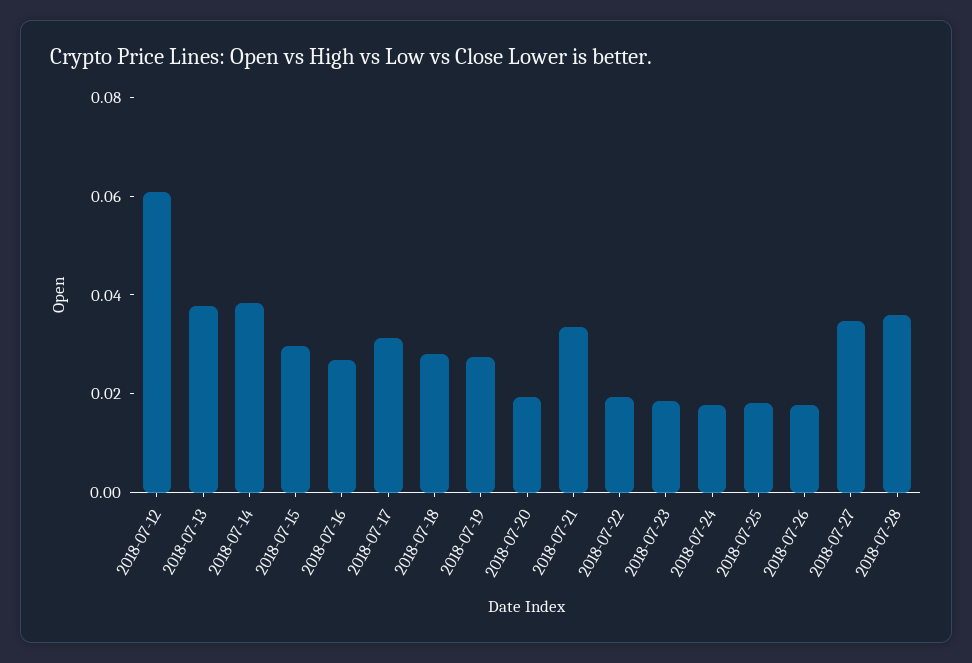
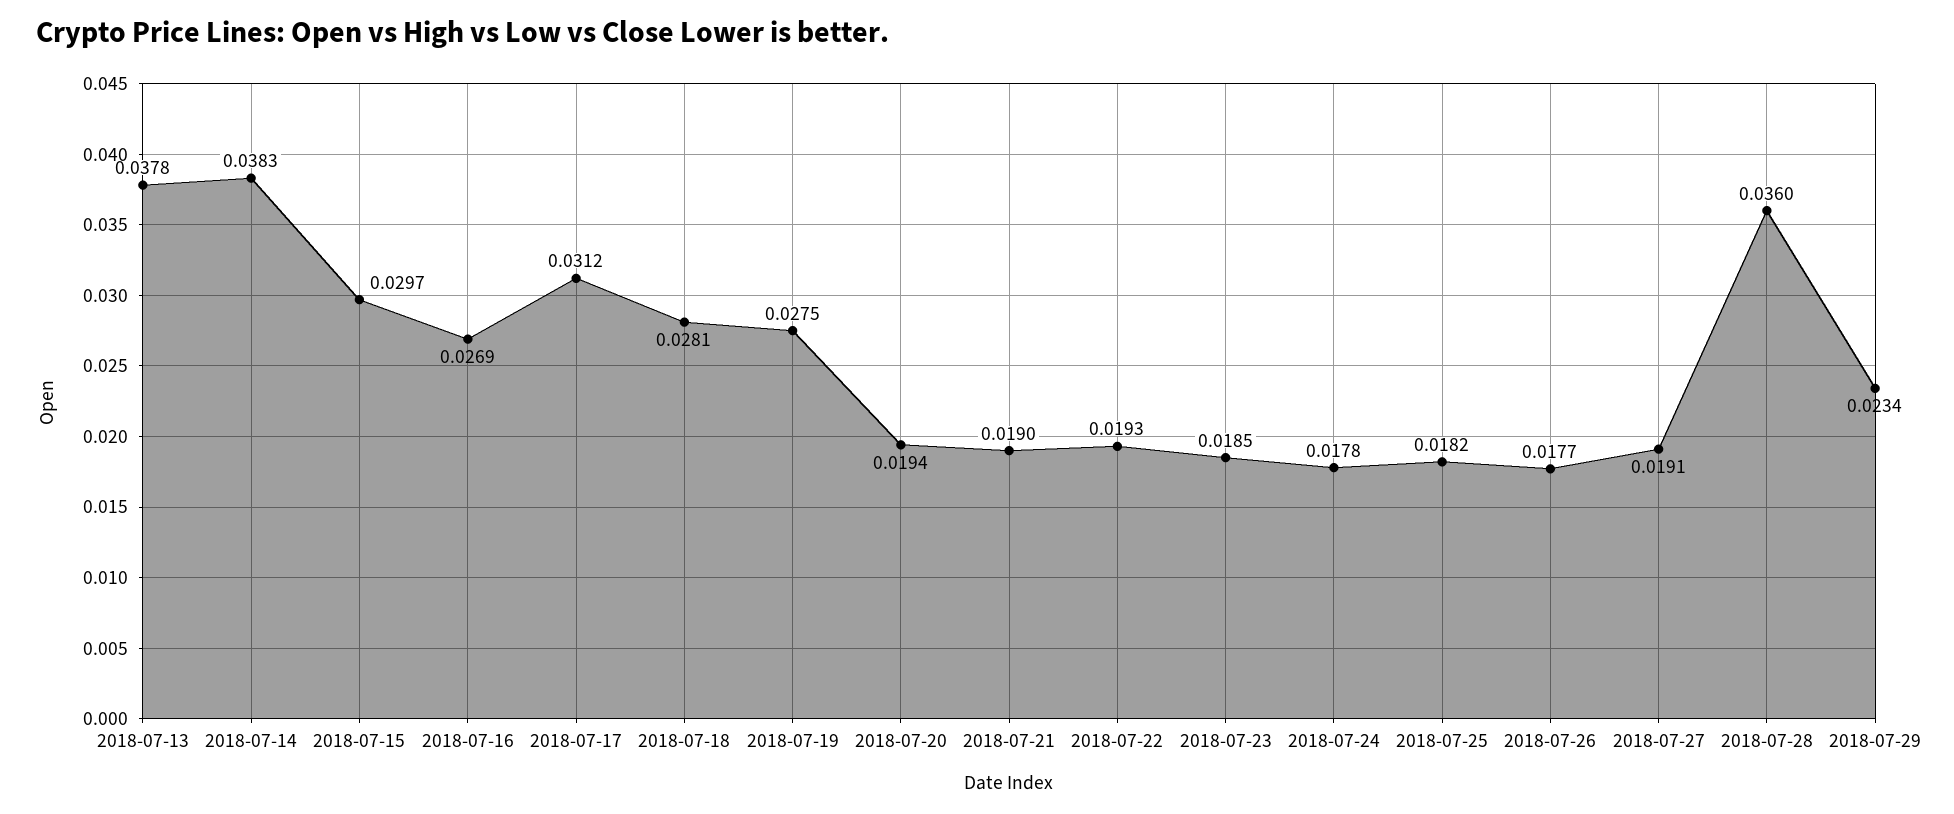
2018-07-12: 0.06 -> none
2018-07-21: 0.035 -> 0.019
2018-07-27: 0.035 -> 0.0191
2018-07-29: none -> 0.0234

